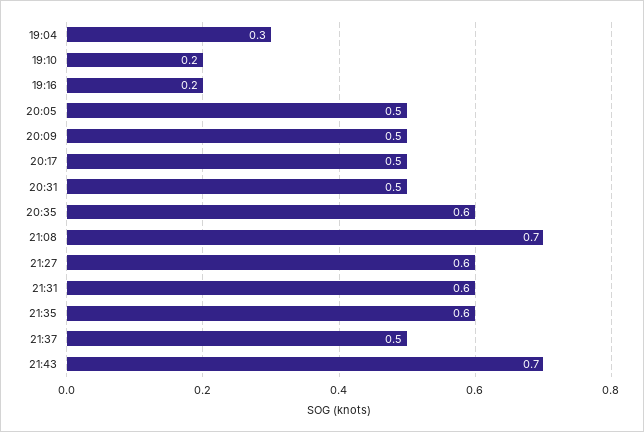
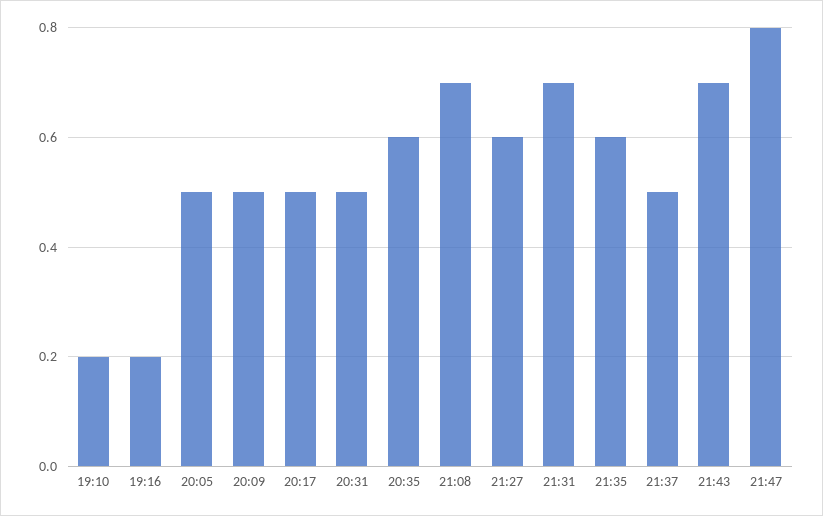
19:04: 0.3 -> none
21:31: 0.6 -> 0.7
21:47: none -> 0.8

